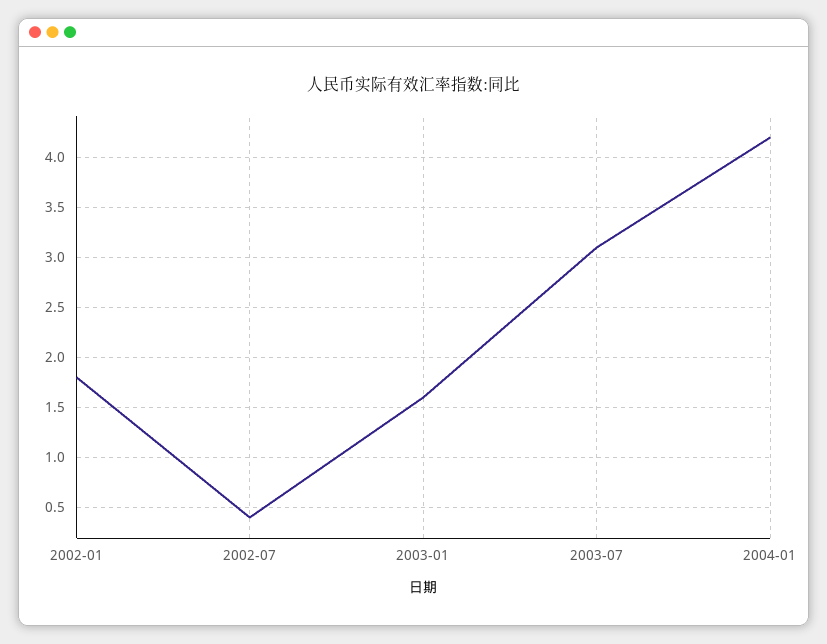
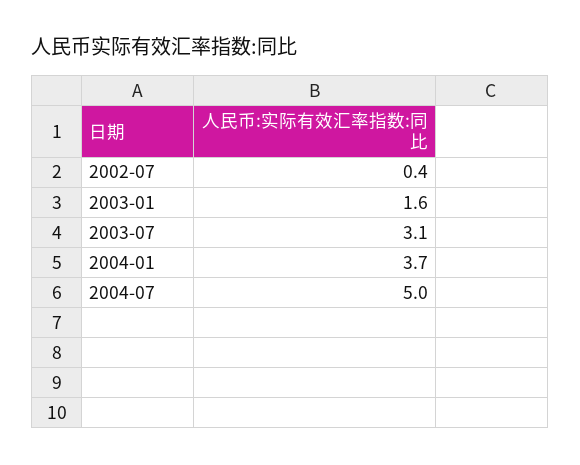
2002-01: 1.8 -> none
2004-01: 4.2 -> 3.7
2004-07: none -> 5

